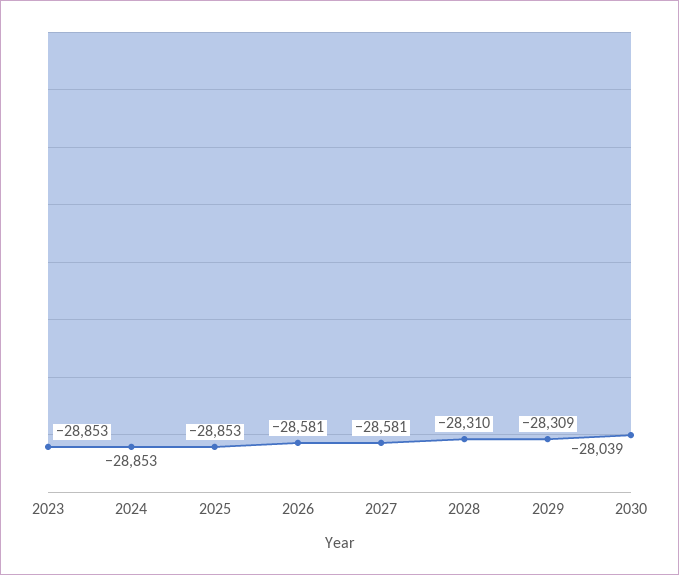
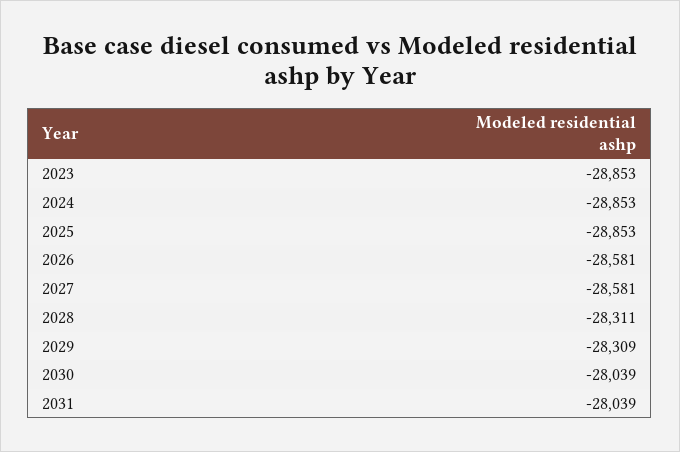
2028: -28310 -> -28311
2031: none -> -28039

